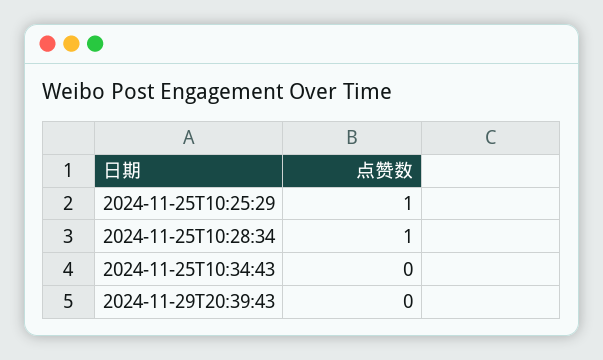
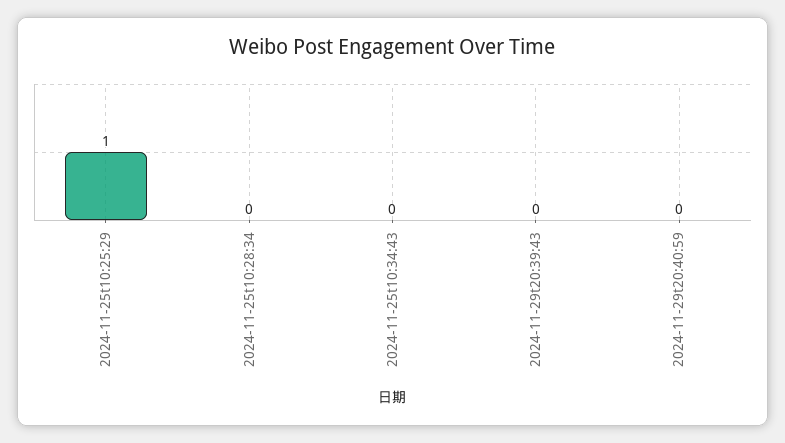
2024-11-25T10:28:34: 1 -> 0
2024-11-29t20:40:59: none -> 0

